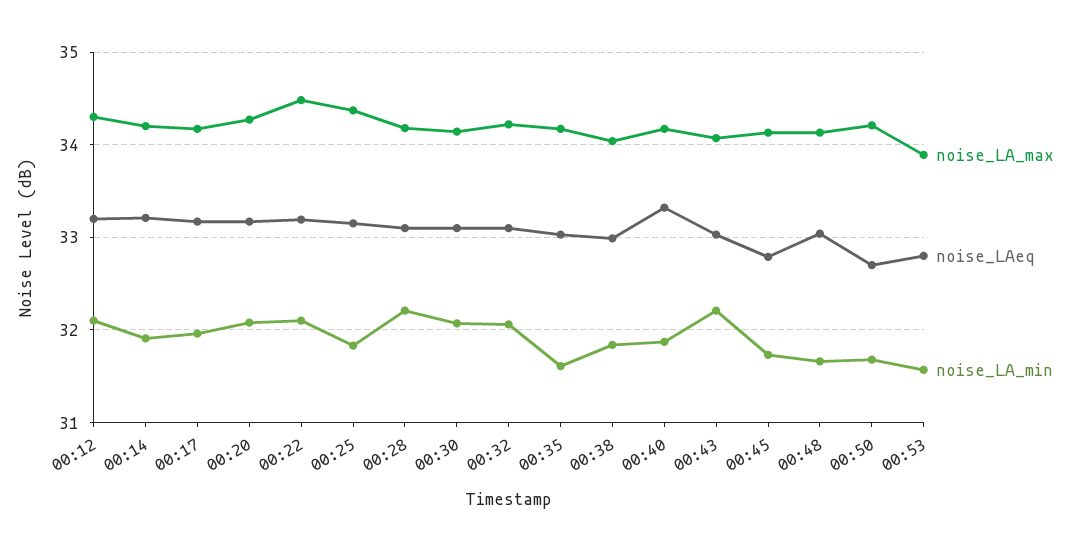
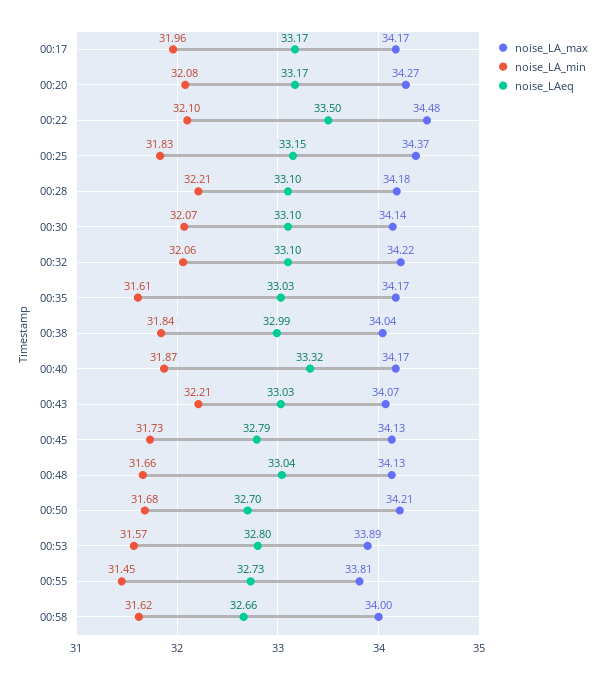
noise_LA_max, 00:12: 34.3 -> none
noise_LAeq, 00:12: 33.2 -> none
noise_LA_min, 00:12: 32.1 -> none
noise_LA_max, 00:14: 34.2 -> none
noise_LAeq, 00:14: 33.2 -> none
noise_LA_min, 00:14: 31.9 -> none
noise_LAeq, 00:22: 33.2 -> 33.5
noise_LA_max, 00:55: none -> 33.81
noise_LA_min, 00:55: none -> 31.45
noise_LAeq, 00:55: none -> 32.73
noise_LA_max, 00:58: none -> 34
noise_LA_min, 00:58: none -> 31.62
noise_LAeq, 00:58: none -> 32.66

